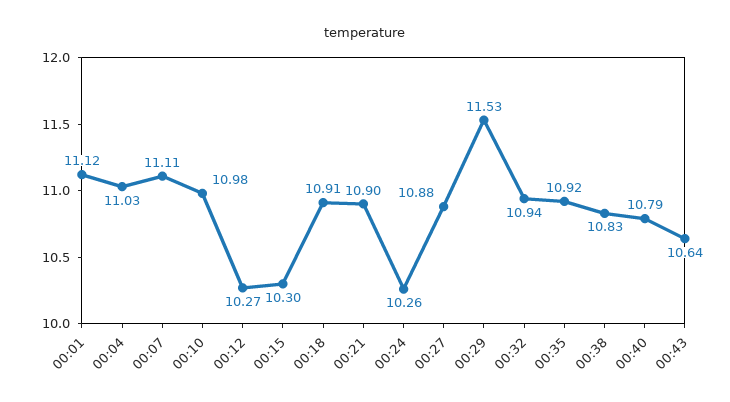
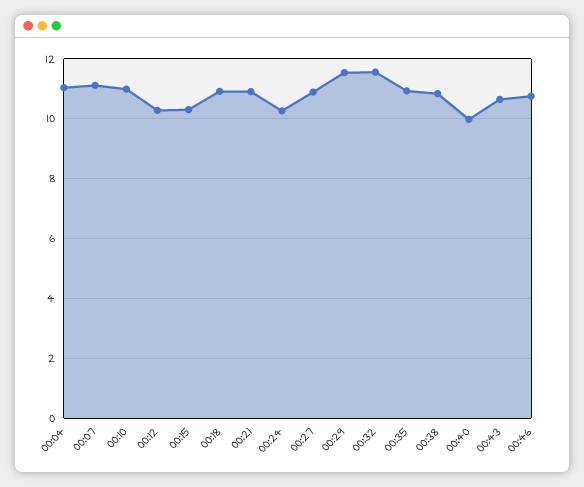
00:01: 11.12 -> none
00:32: 10.94 -> 11.5
00:40: 10.79 -> 10
00:46: none -> 10.75

